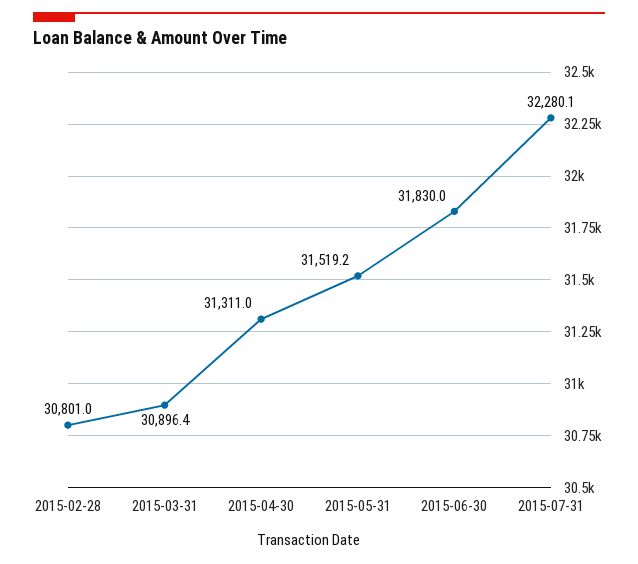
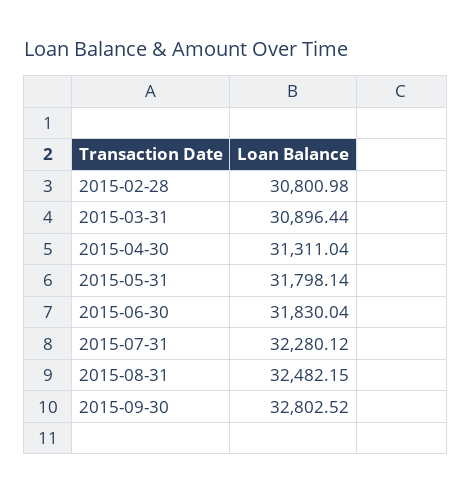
2015-05-31: 31519.2 -> 31798.14
2015-08-31: none -> 32482.15
2015-09-30: none -> 32802.52

